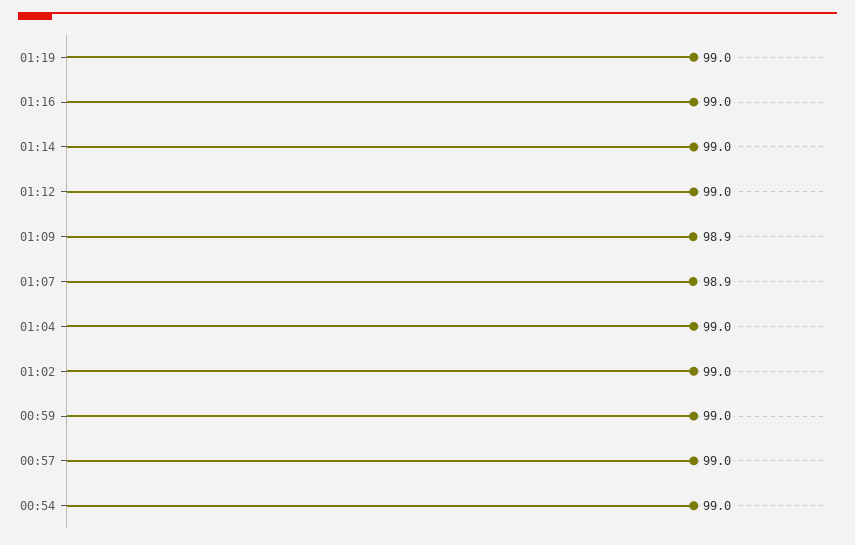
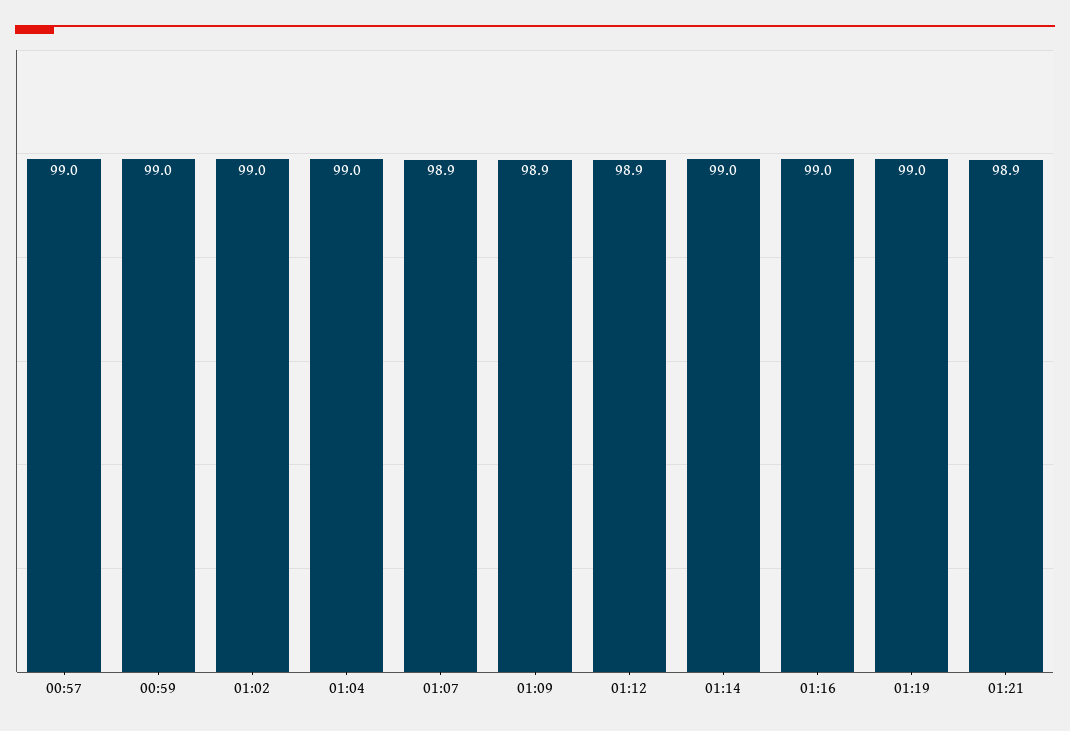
01:12: 99 -> 98.9
00:54: 99 -> none
01:21: none -> 98.9

